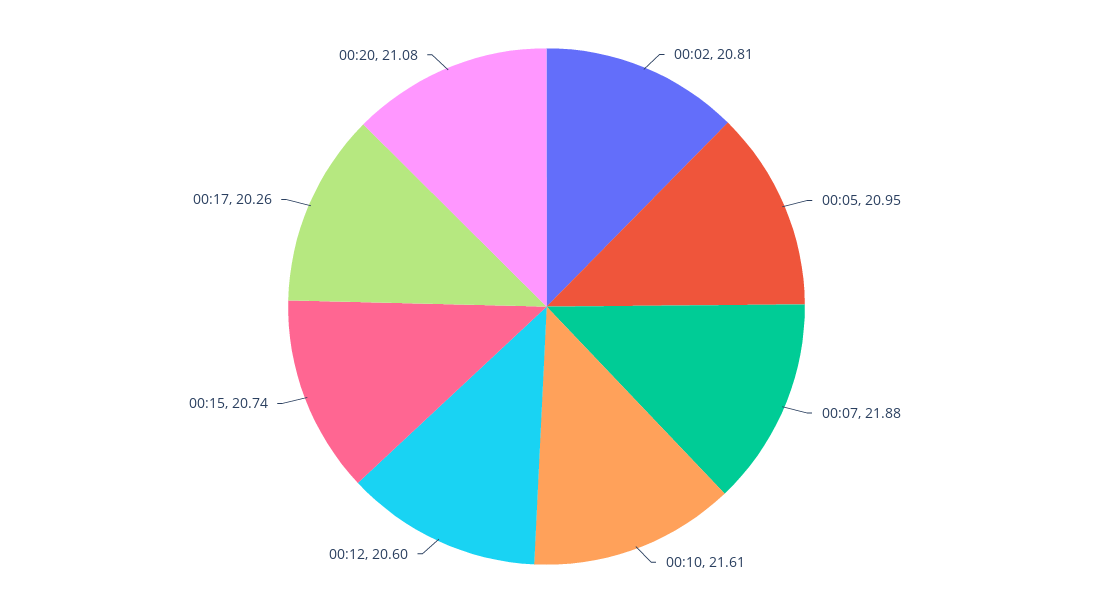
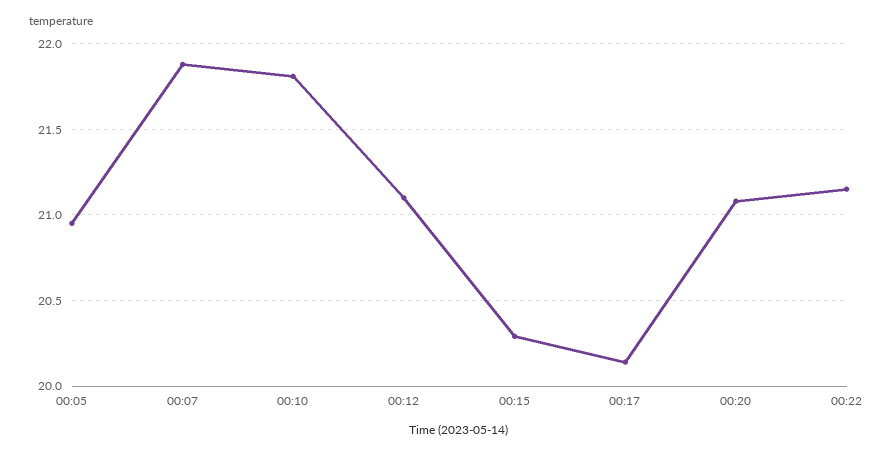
00:02: 20.81 -> none
00:10: 21.61 -> 21.8
00:12: 20.6 -> 21.1
00:15: 20.74 -> 20.3
00:17: 20.26 -> 20.15
00:22: none -> 21.15

